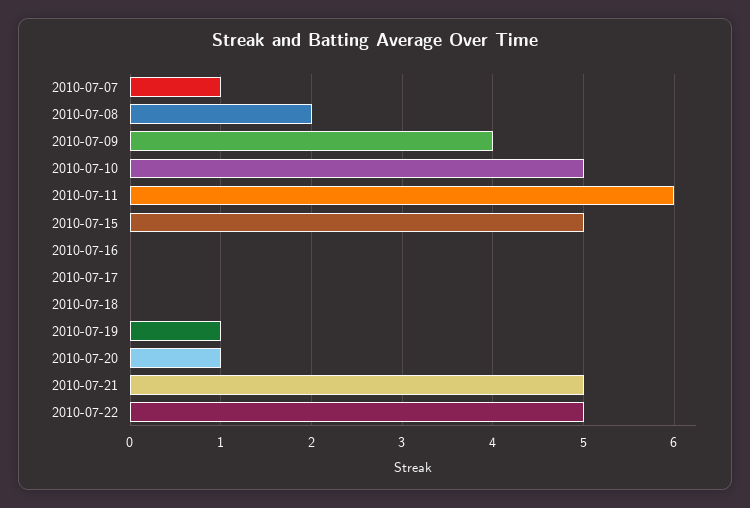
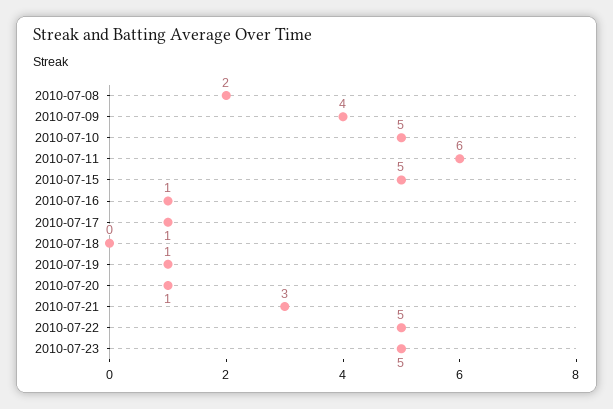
2010-07-07: 1 -> none
2010-07-16: 0 -> 1
2010-07-17: 0 -> 1
2010-07-21: 5 -> 3
2010-07-23: none -> 5

